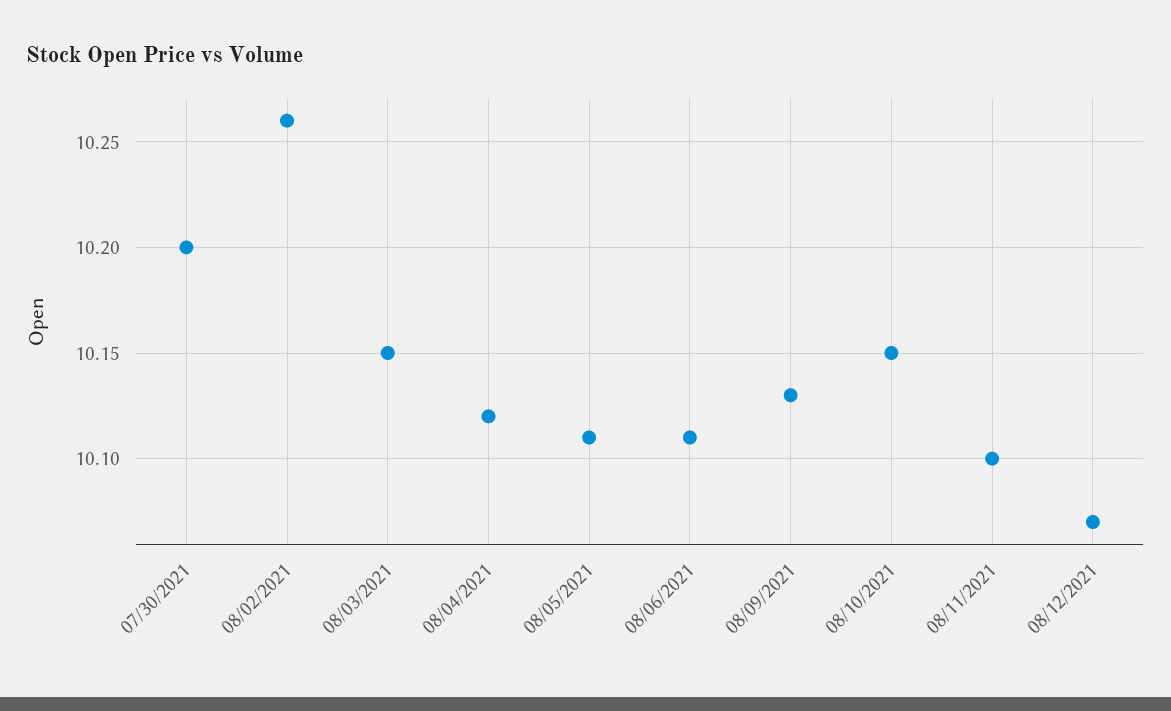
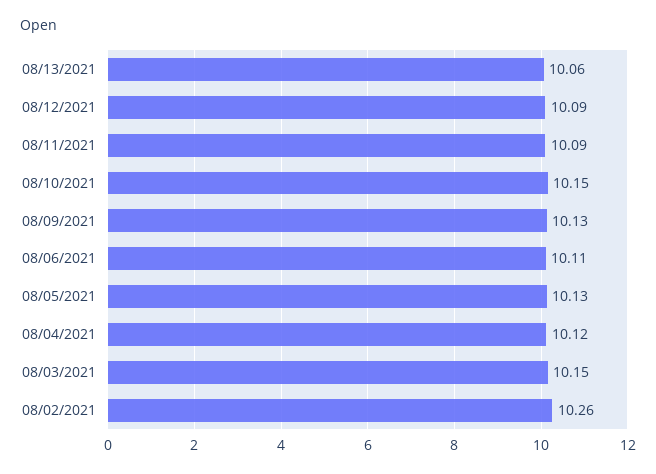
07/30/2021: 10.2 -> none
08/05/2021: 10.11 -> 10.13
08/11/2021: 10.1 -> 10.09
08/12/2021: 10.07 -> 10.09
08/13/2021: none -> 10.06

